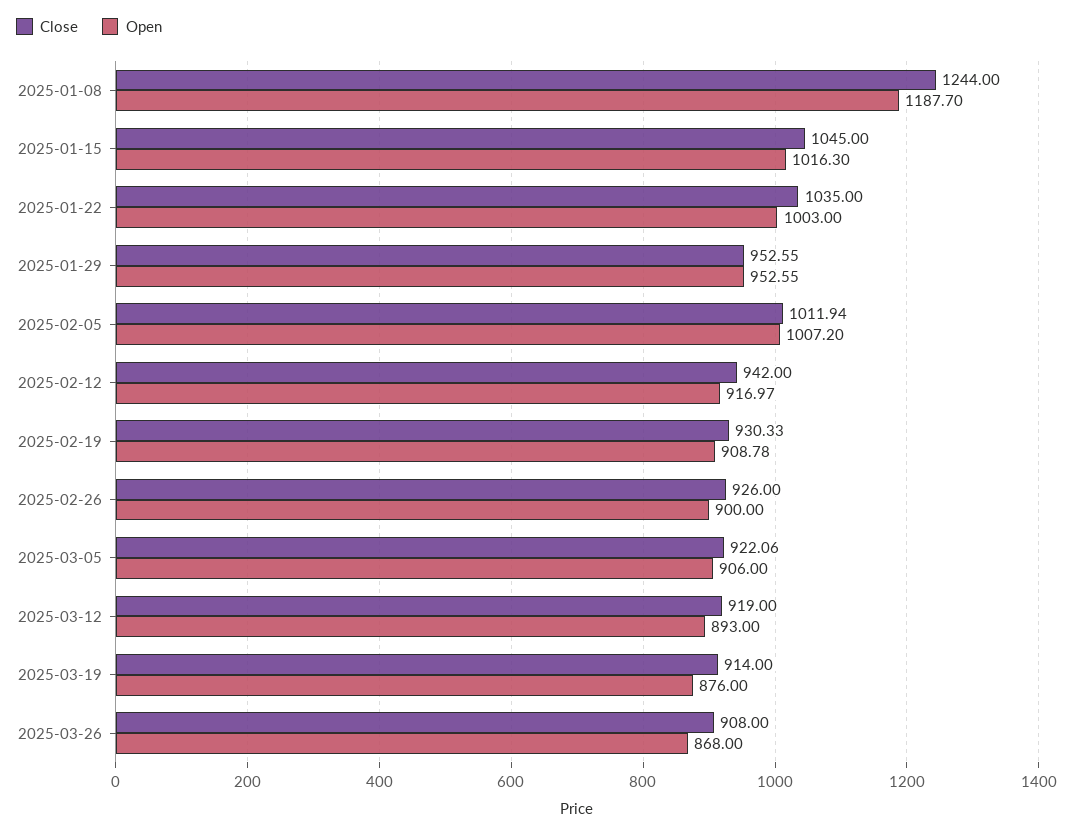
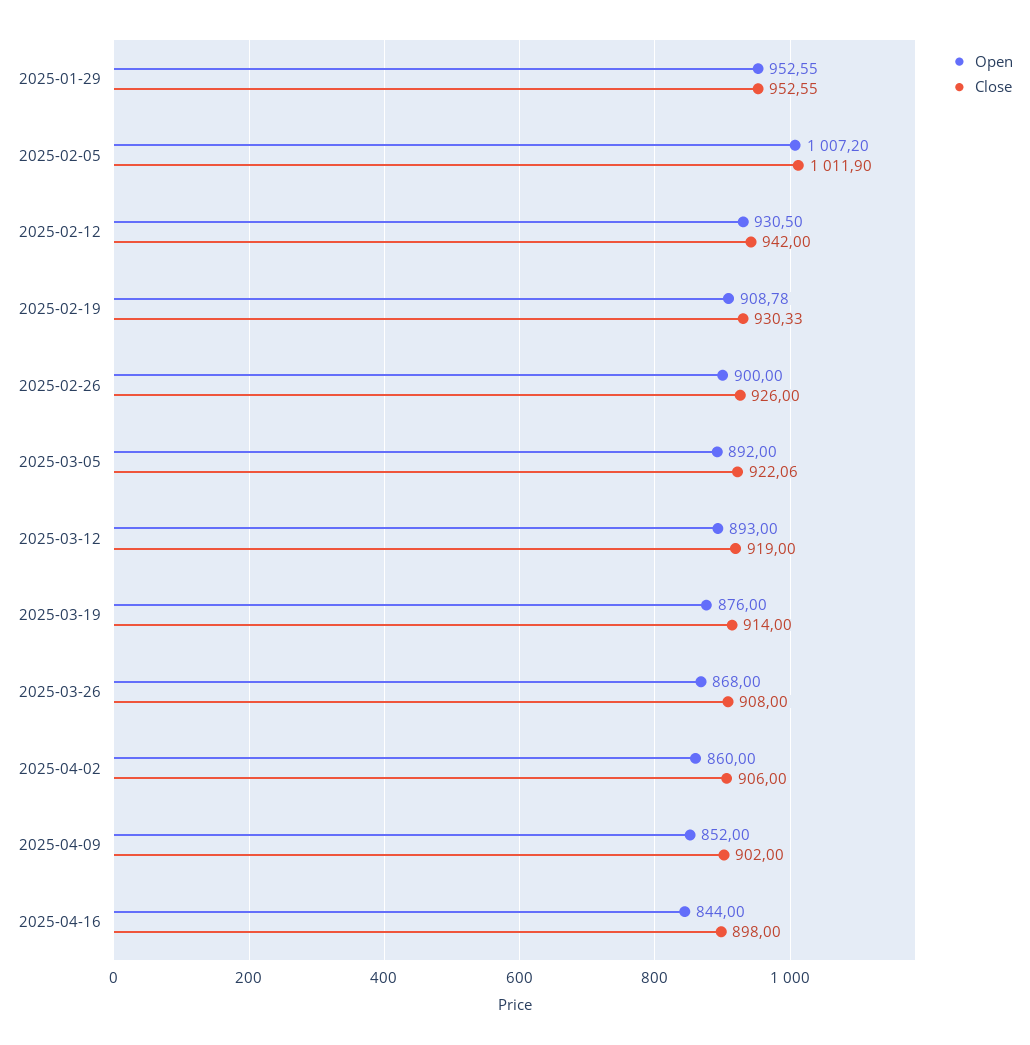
Close, 2025-01-08: 1244 -> none
Open, 2025-01-08: 1187.7 -> none
Close, 2025-01-15: 1045 -> none
Open, 2025-01-15: 1016.3 -> none
Close, 2025-01-22: 1035 -> none
Open, 2025-01-22: 1003 -> none
Close, 2025-02-05: 1011.94 -> 1011.9
Open, 2025-02-12: 916.97 -> 930.5
Open, 2025-03-05: 906 -> 892
Open, 2025-04-02: none -> 860
Close, 2025-04-02: none -> 906
Open, 2025-04-09: none -> 852
Close, 2025-04-09: none -> 902
Open, 2025-04-16: none -> 844
Close, 2025-04-16: none -> 898

